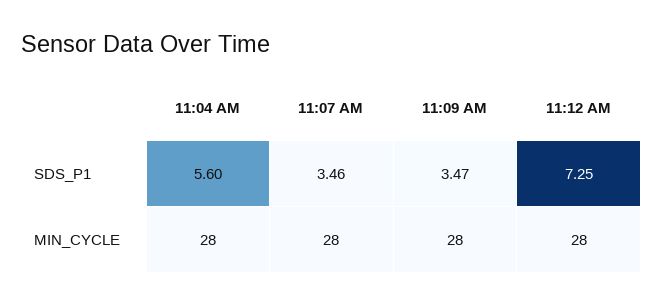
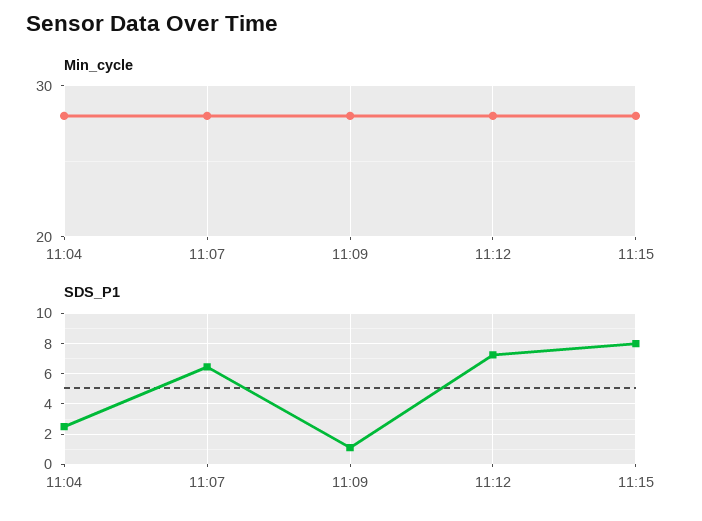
SDS_P1, 11:04 AM: 5.6 -> 2.5
SDS_P1, 11:07 AM: 3.46 -> 6.5
SDS_P1, 11:09 AM: 3.47 -> 1
MIN_CYCLE, 11:15: none -> 28
SDS_P1, 11:15: none -> 8

